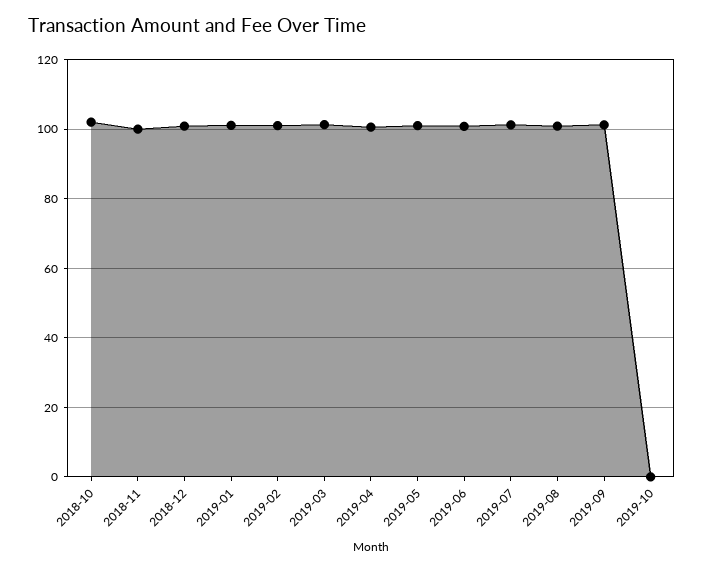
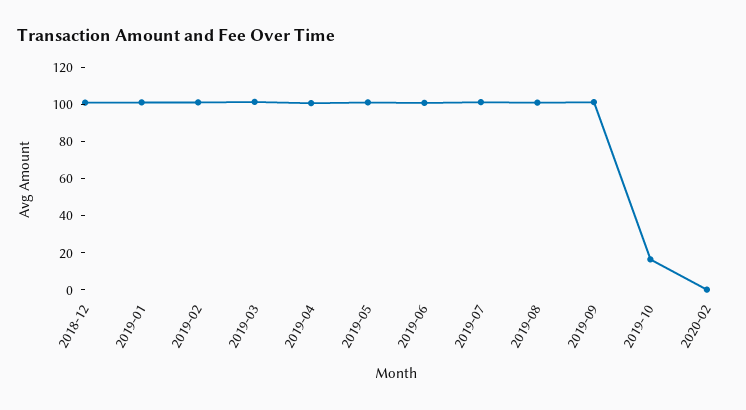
2018-10: 102 -> none
2018-11: 100 -> none
2019-10: 0 -> 15
2020-02: none -> 0

